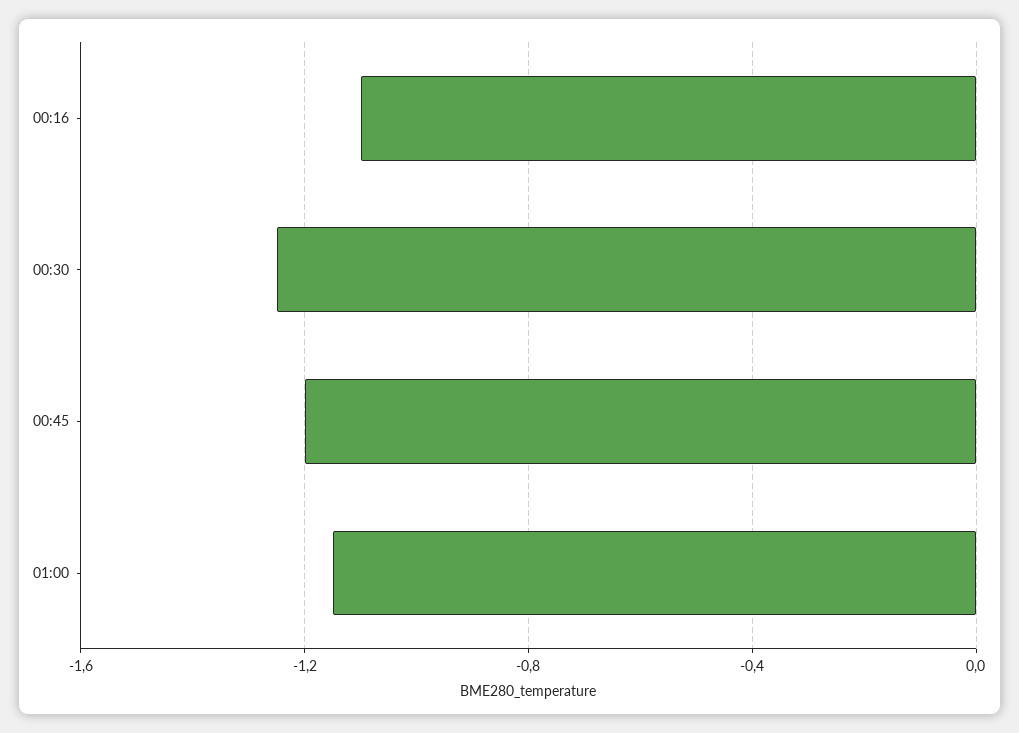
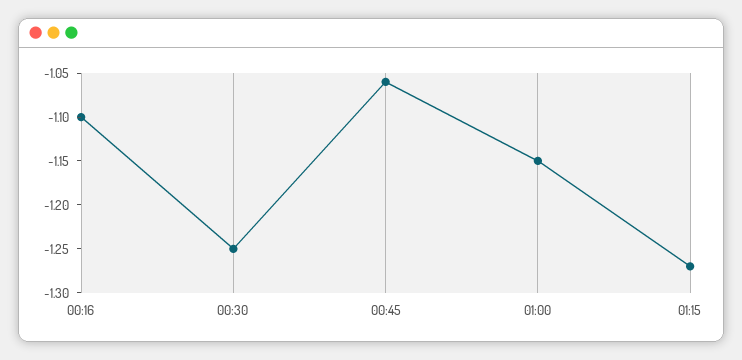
00:45: -1.2 -> -1.06
01:15: none -> -1.27

